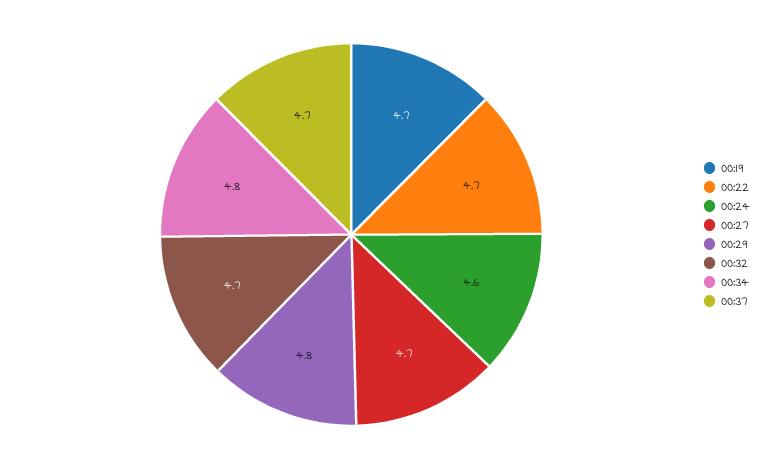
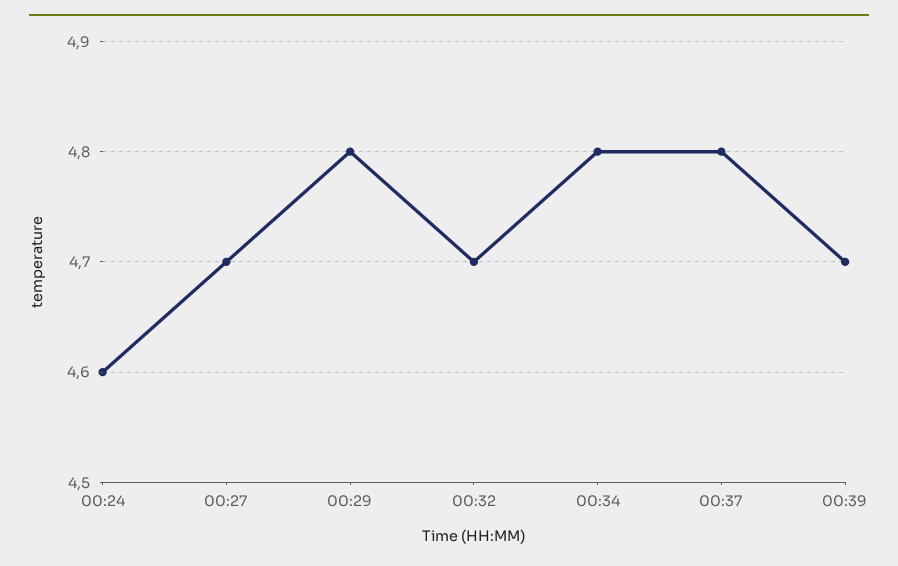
00:19: 4.7 -> none
00:22: 4.7 -> none
00:37: 4.7 -> 4.8
00:39: none -> 4.7

